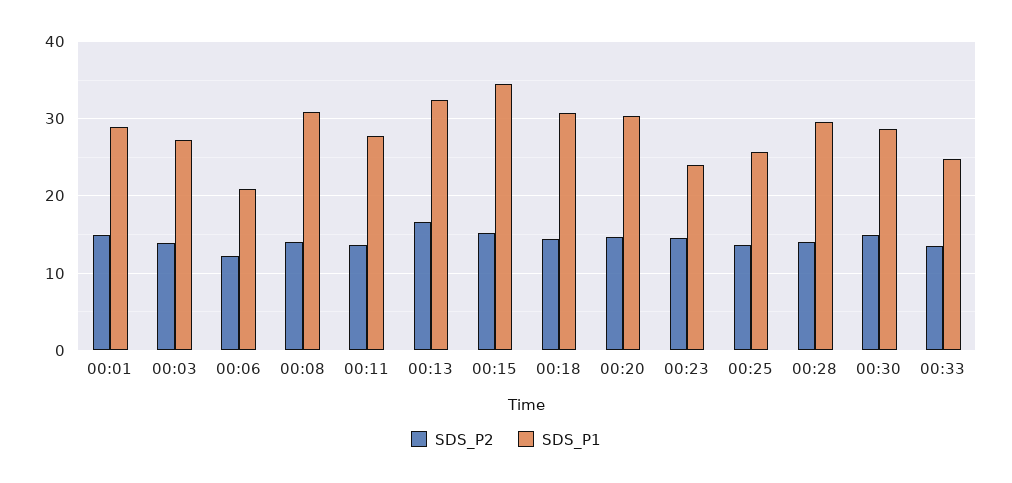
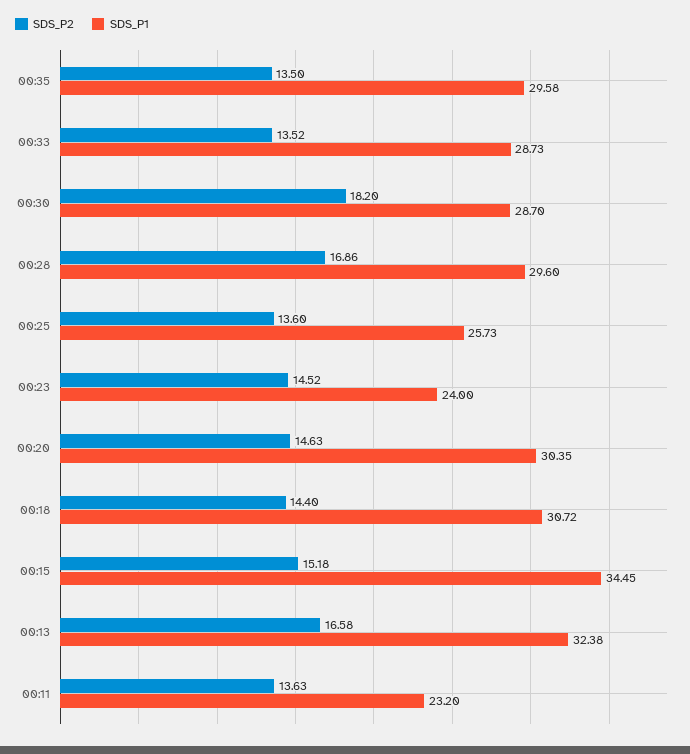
SDS_P2, 00:01: 15 -> none
SDS_P1, 00:01: 29 -> none
SDS_P2, 00:03: 14 -> none
SDS_P1, 00:03: 27 -> none
SDS_P2, 00:06: 12 -> none
SDS_P1, 00:06: 21 -> none
SDS_P2, 00:08: 14 -> none
SDS_P1, 00:08: 31 -> none
SDS_P1, 00:11: 28 -> 23.2
SDS_P2, 00:28: 14 -> 16.86
SDS_P2, 00:30: 15 -> 18.2
SDS_P1, 00:33: 25 -> 28.73
SDS_P2, 00:35: none -> 13.5
SDS_P1, 00:35: none -> 29.58

